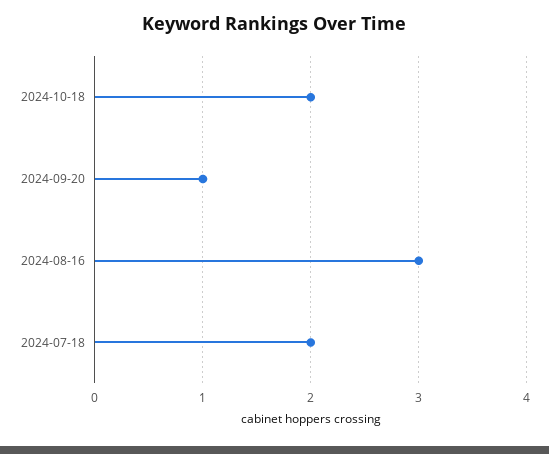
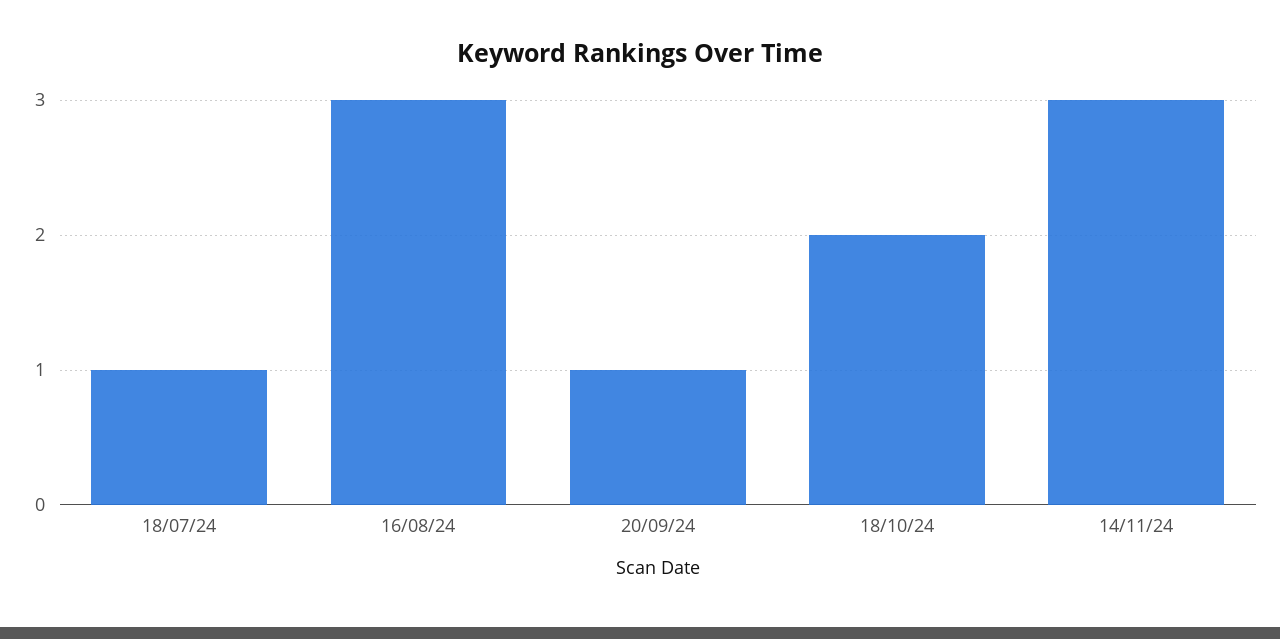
2024-07-18: 2 -> 1
14/11/24: none -> 3

